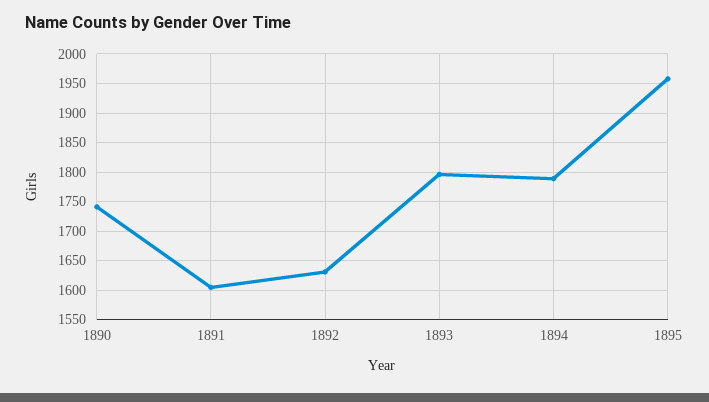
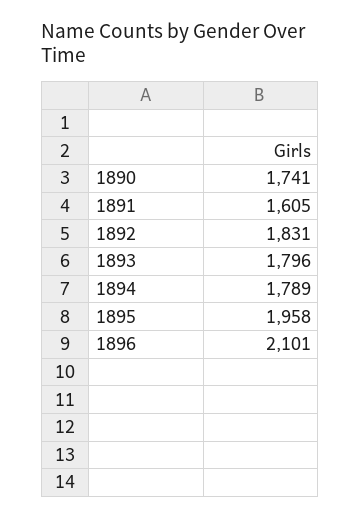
1892: 1625 -> 1831
1896: none -> 2101

